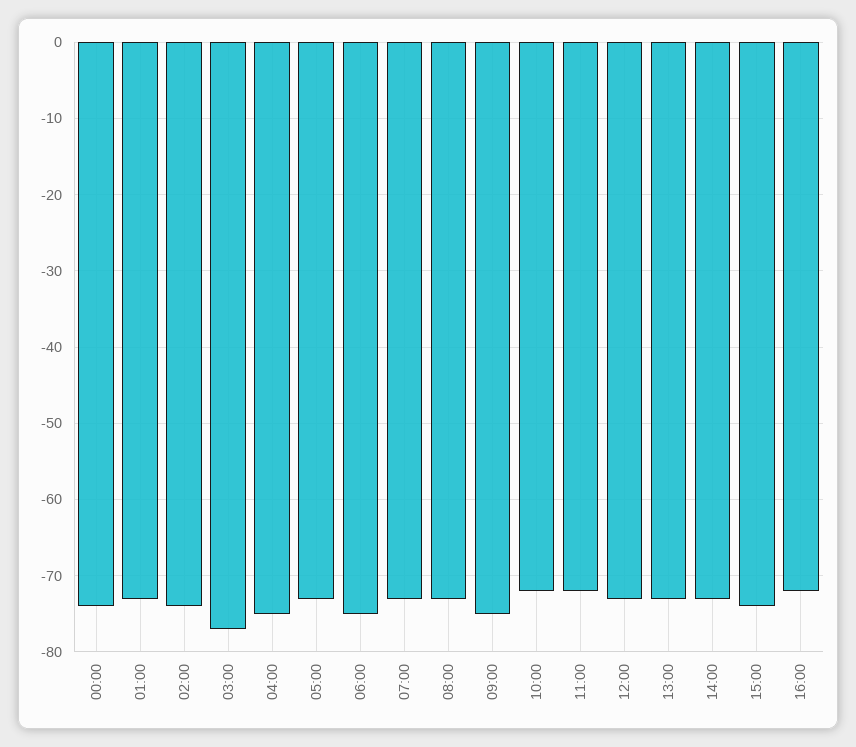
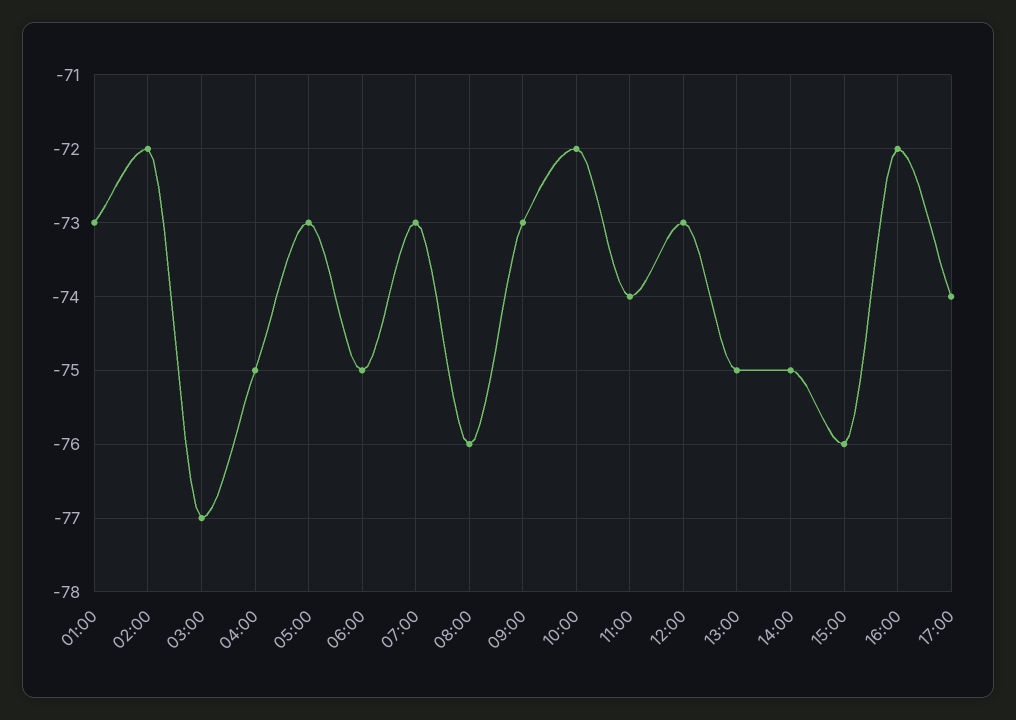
00:00: -74 -> none
02:00: -74 -> -72
08:00: -73 -> -76
09:00: -75 -> -73
11:00: -72 -> -74
13:00: -73 -> -75
14:00: -73 -> -75
15:00: -74 -> -76
17:00: none -> -74

